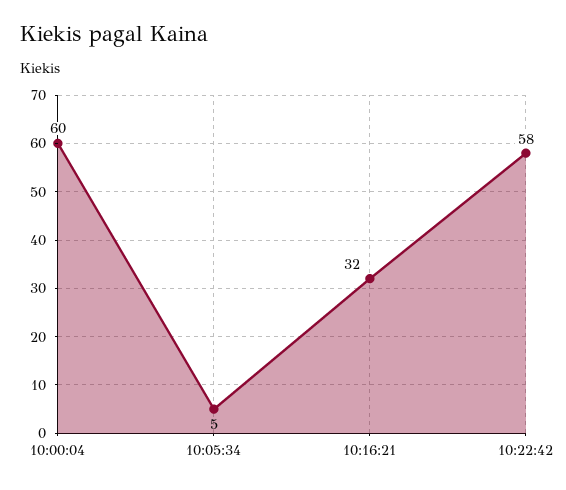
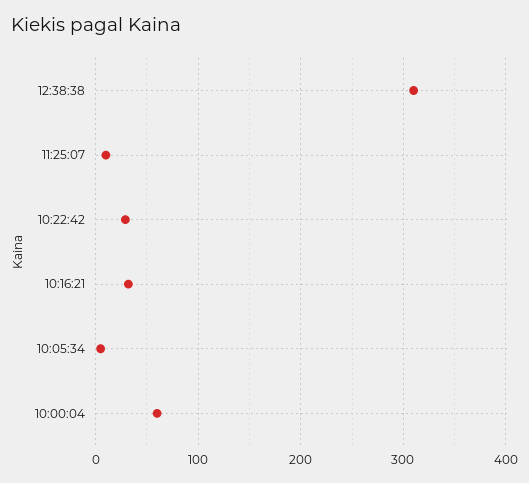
10:22:42: 58 -> 30
12:38:38: none -> 310
11:25:07: none -> 10

